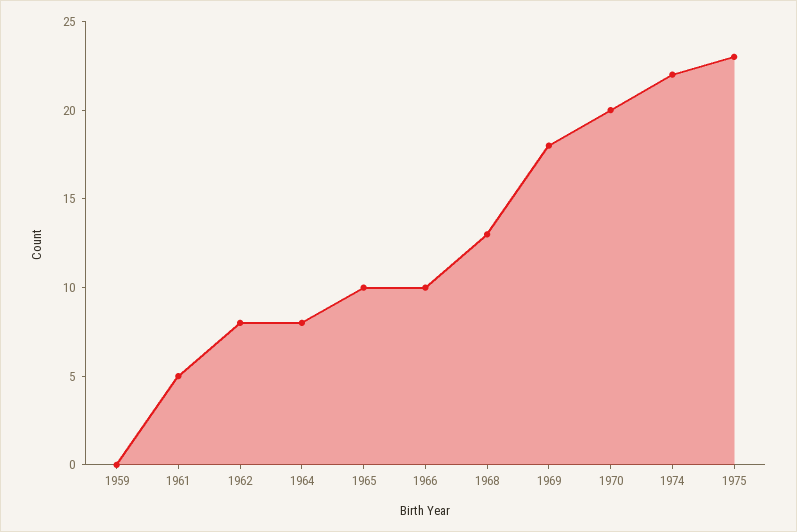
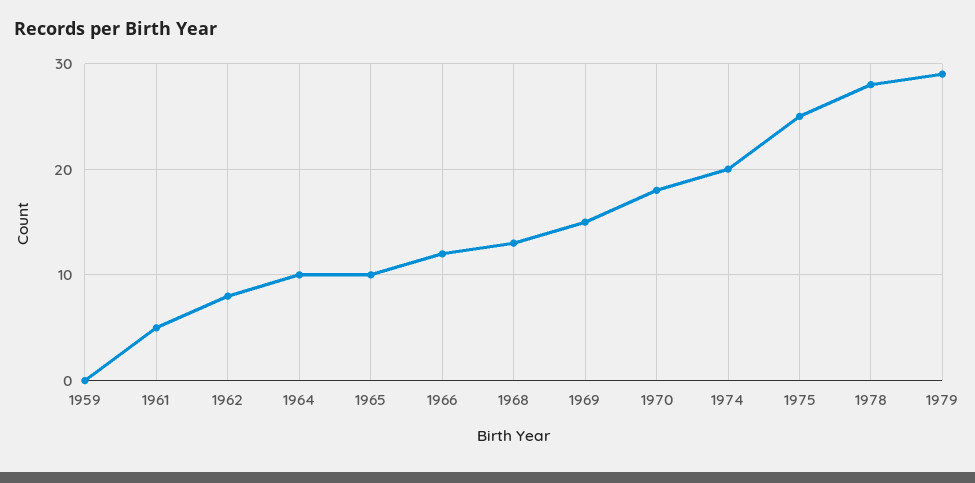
1964: 8 -> 10
1966: 10 -> 12
1969: 18 -> 15
1970: 20 -> 18
1974: 22 -> 20
1975: 23 -> 25
1978: none -> 28
1979: none -> 29

